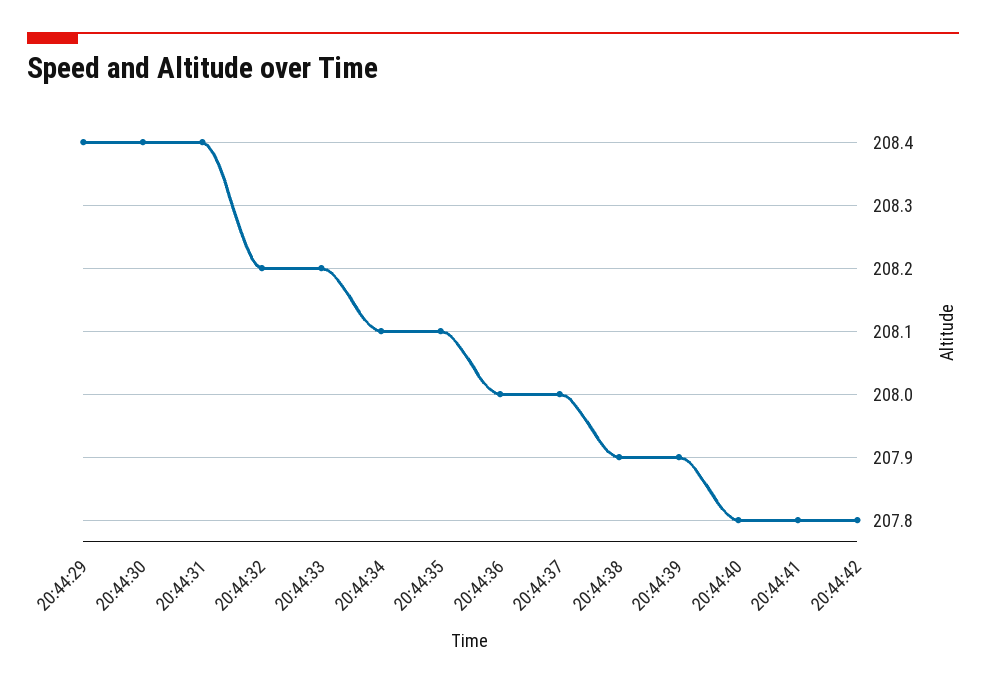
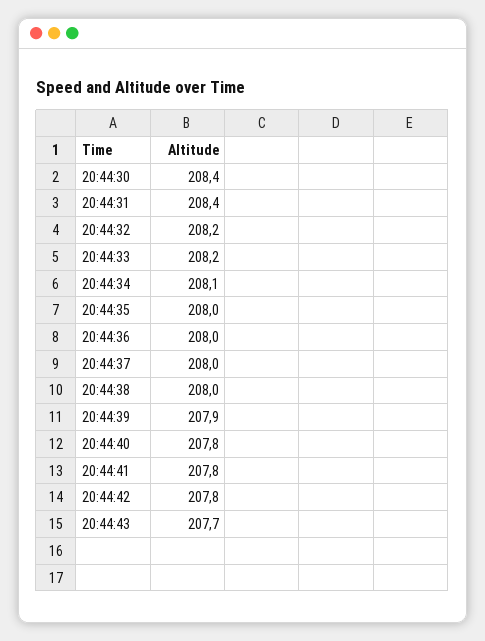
20:44:29: 208.4 -> none
20:44:35: 208.1 -> 208
20:44:38: 207.9 -> 208
20:44:43: none -> 207.7

